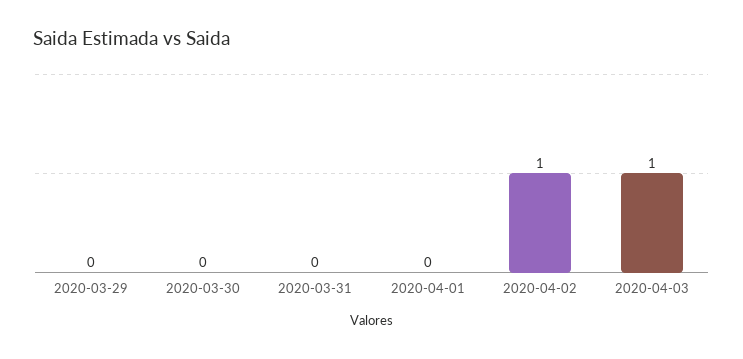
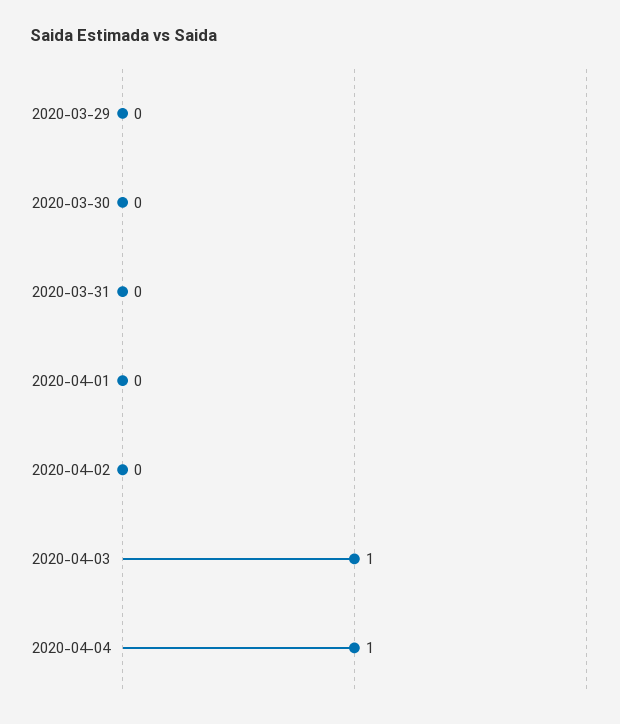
2020-04-02: 1 -> 0
2020-04-04: none -> 1

